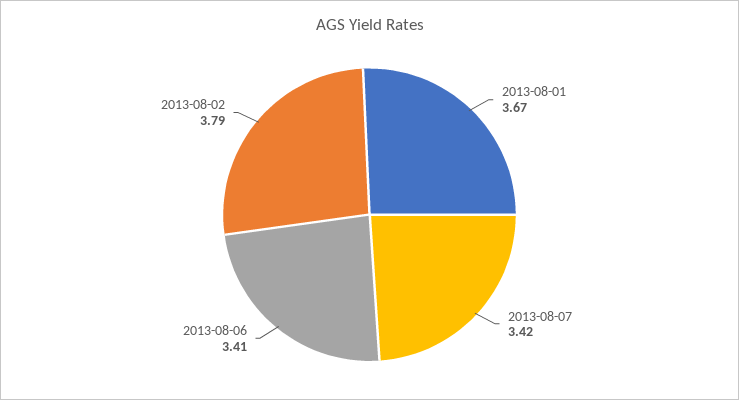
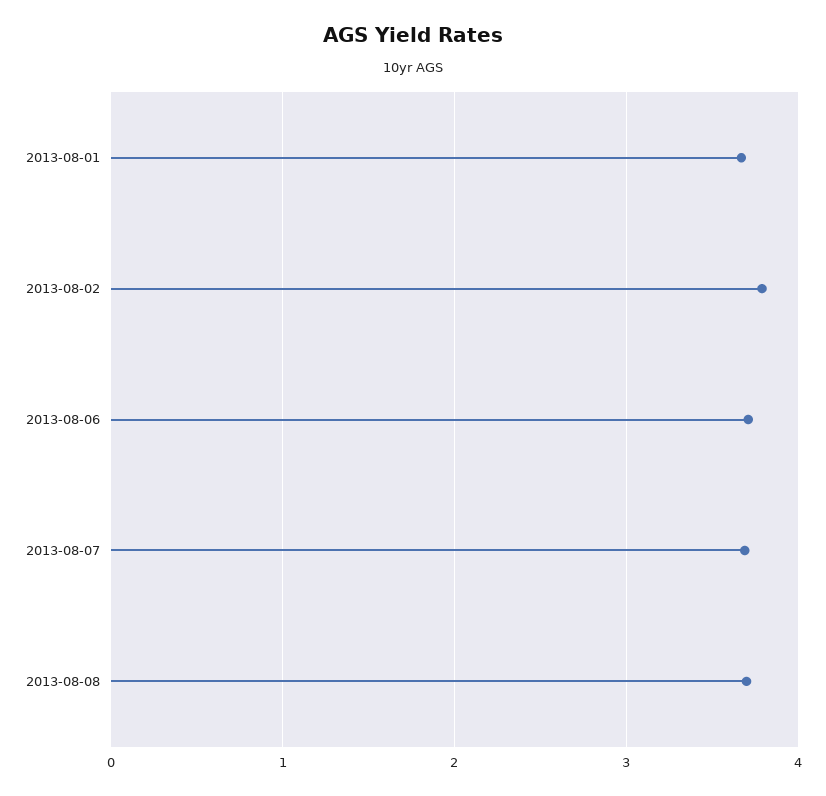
2013-08-07: 3.42 -> 3.7
2013-08-06: 3.41 -> 3.7
2013-08-08: none -> 3.7

